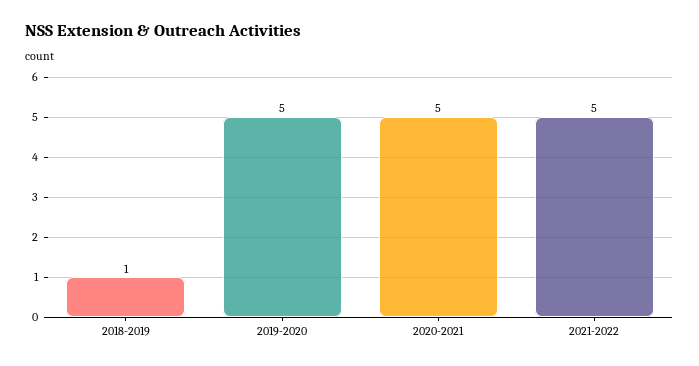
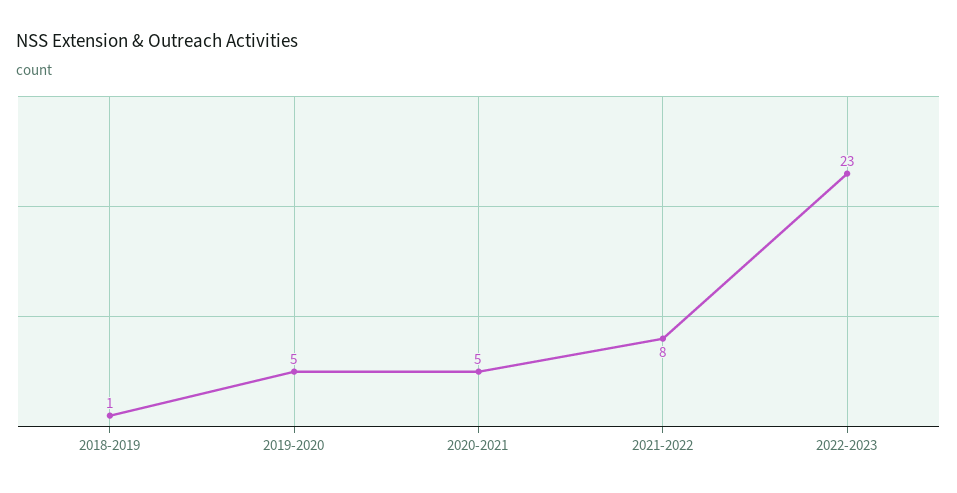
2021-2022: 5 -> 8
2022-2023: none -> 23

